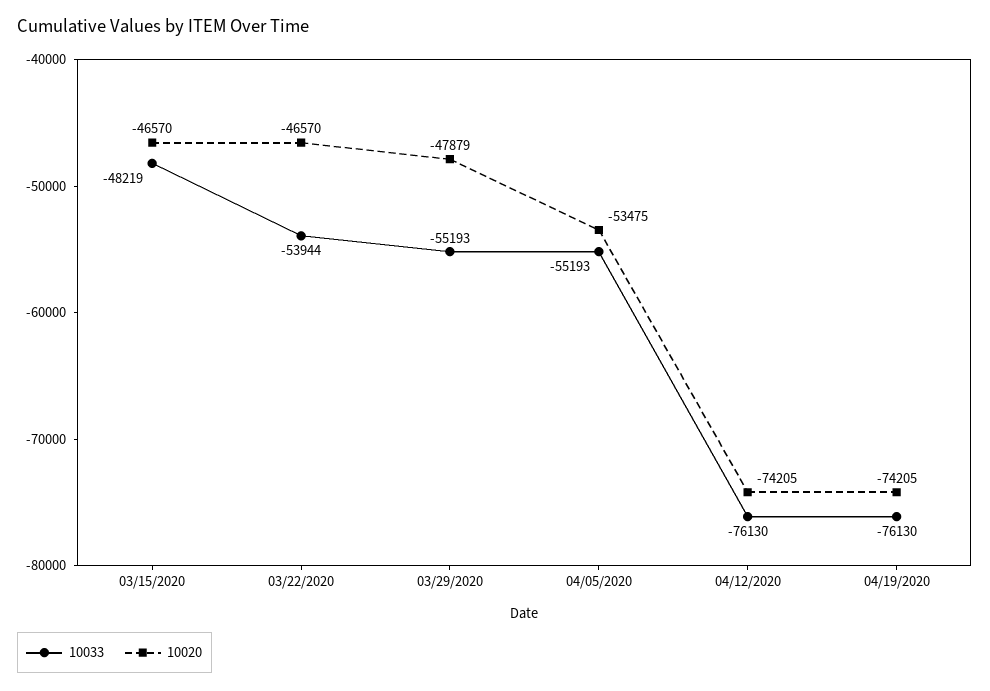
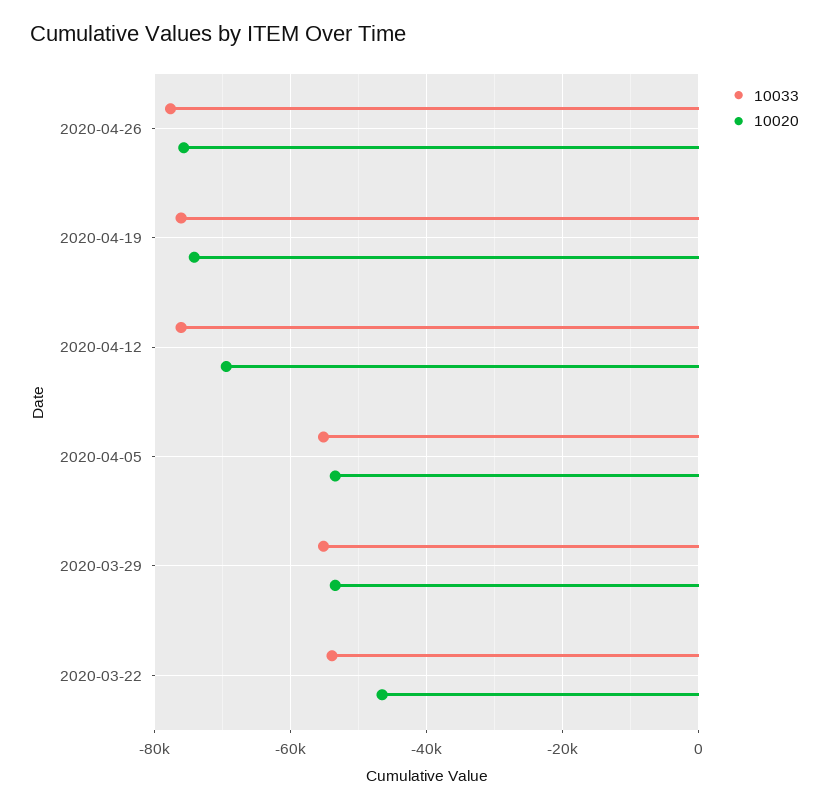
10033, 03/15/2020: -48219 -> none
10020, 03/15/2020: -46570 -> none
10020, 03/29/2020: -47879 -> -54000
10020, 04/12/2020: -74205 -> -70000
10033, 2020-04-26: none -> -78000
10020, 2020-04-26: none -> -76000

